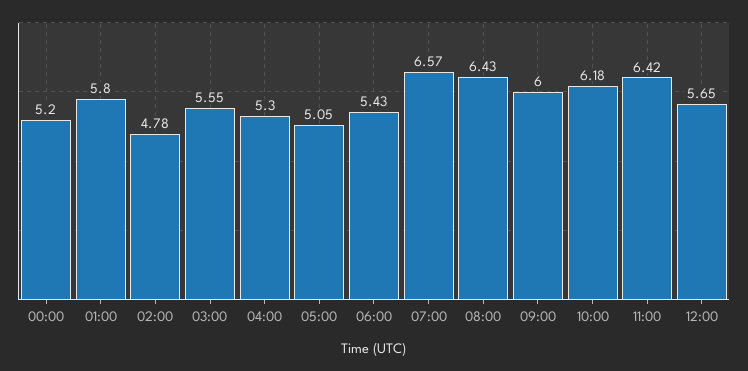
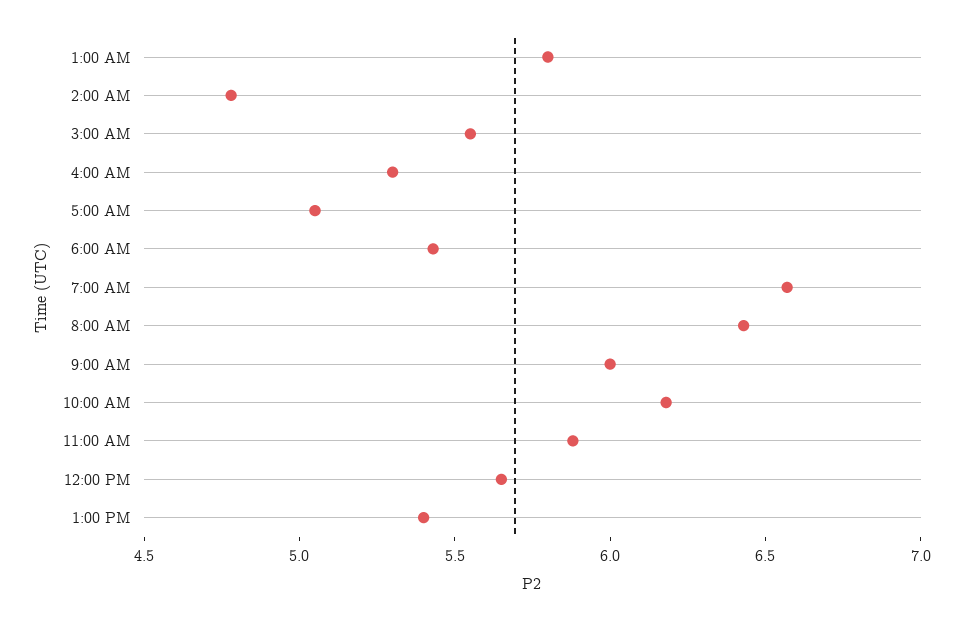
00:00: 5.2 -> none
11:00: 6.42 -> 5.9
1:00 PM: none -> 5.4

